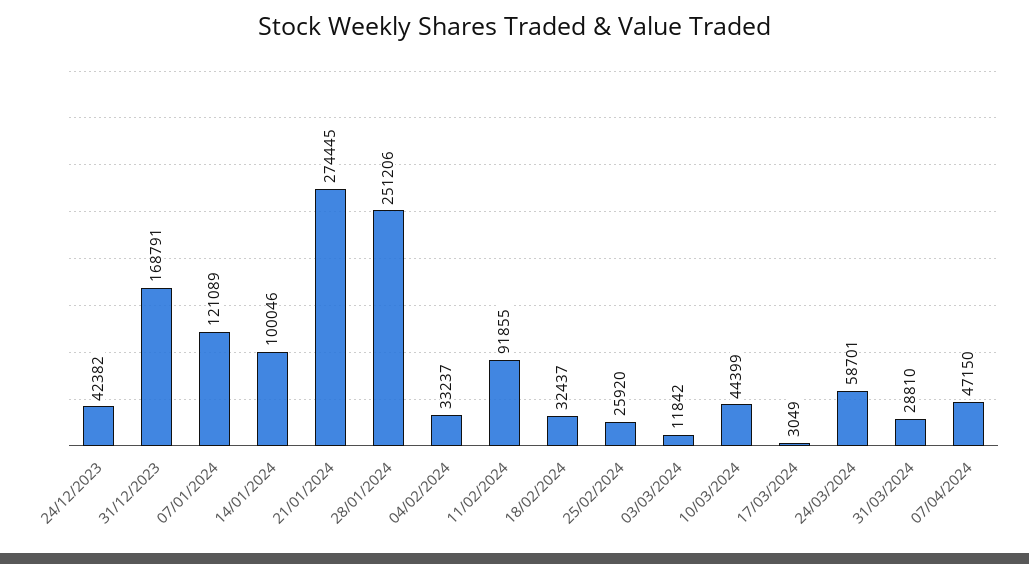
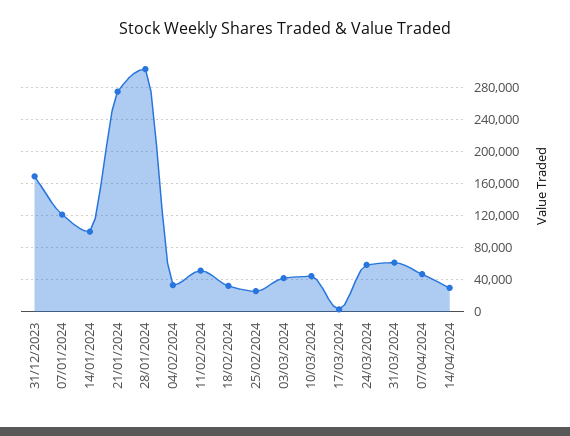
24/12/2023: 42382 -> none
28/01/2024: 251206 -> 300000
11/02/2024: 91855 -> 50000
03/03/2024: 11842 -> 40000
31/03/2024: 28810 -> 60000
14/04/2024: none -> 30000

